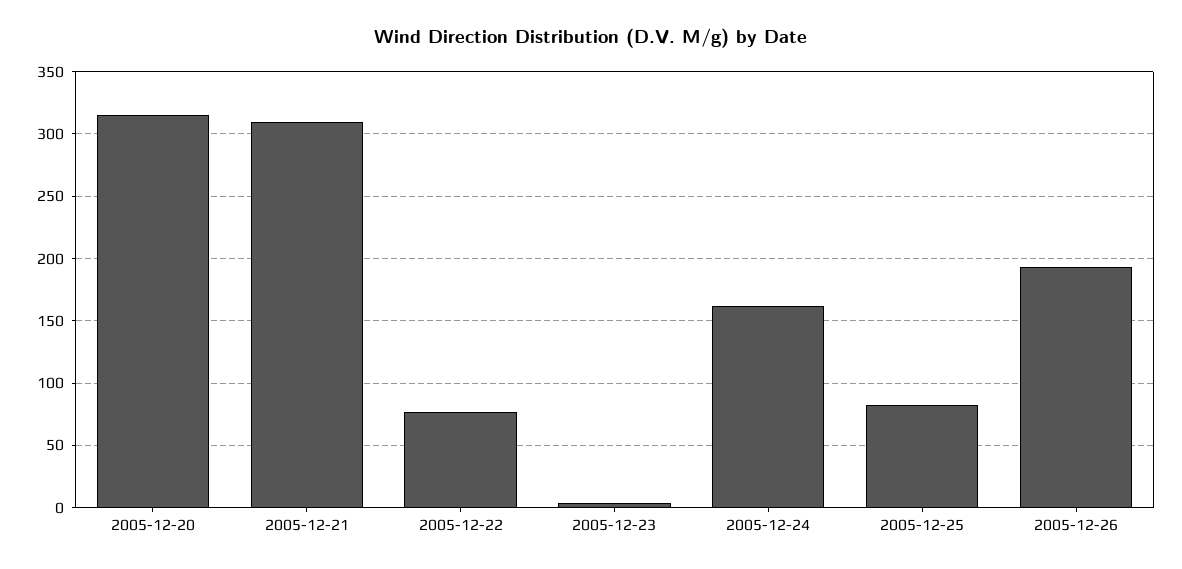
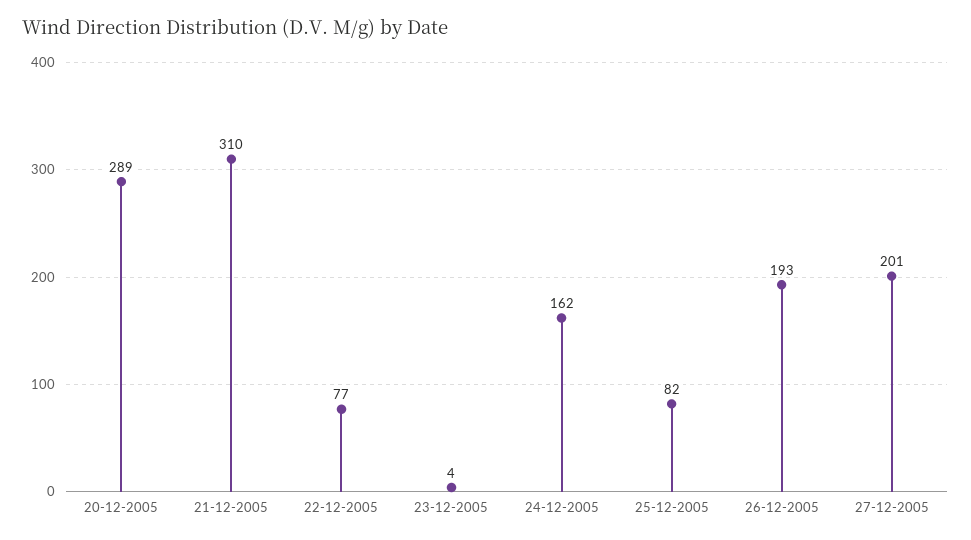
2005-12-20: 315 -> 289
27-12-2005: none -> 201

